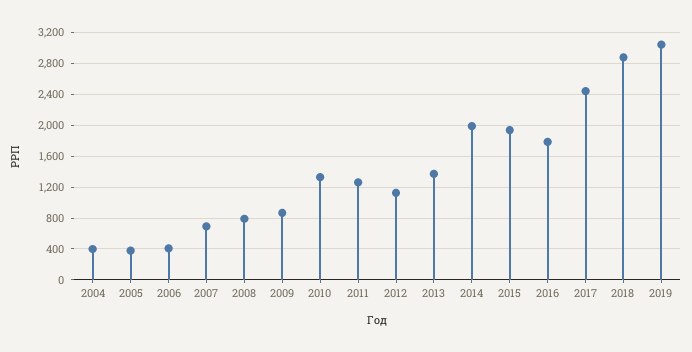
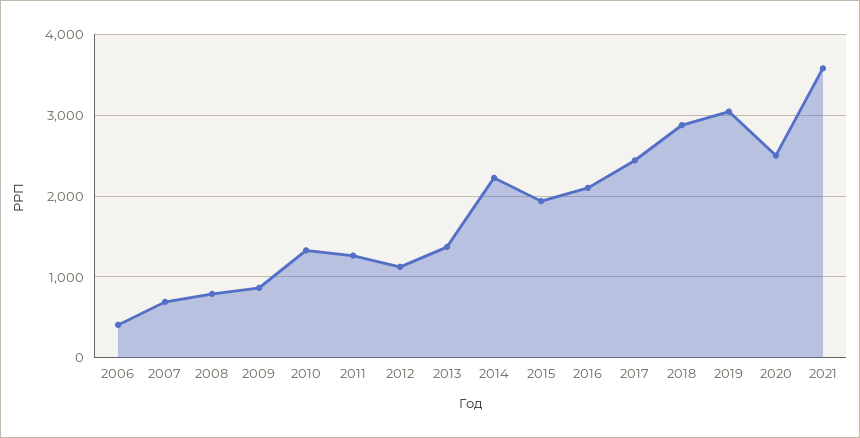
2004: 400 -> none
2005: 400 -> none
2014: 2000 -> 2200
2016: 1800 -> 2100
2020: none -> 2500
2021: none -> 3600

